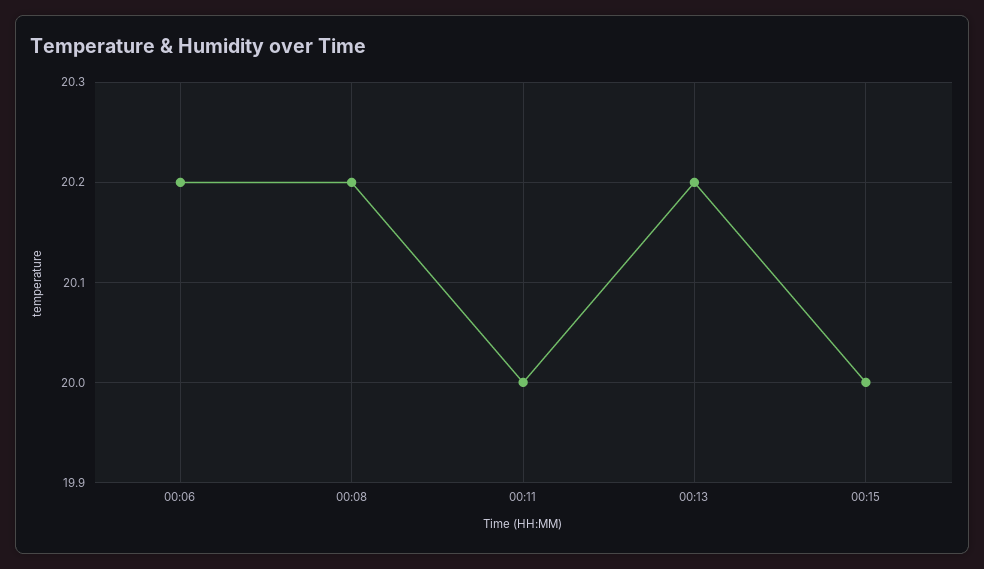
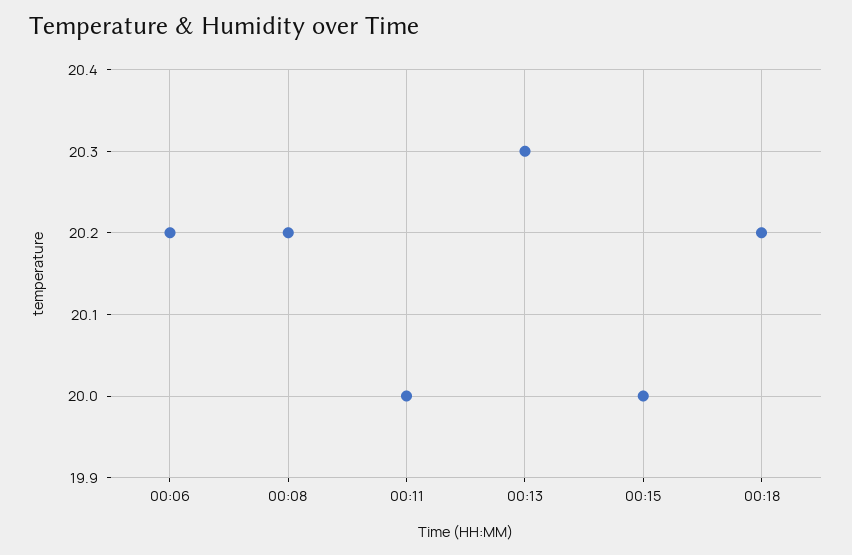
00:13: 20.2 -> 20.3
00:18: none -> 20.2

